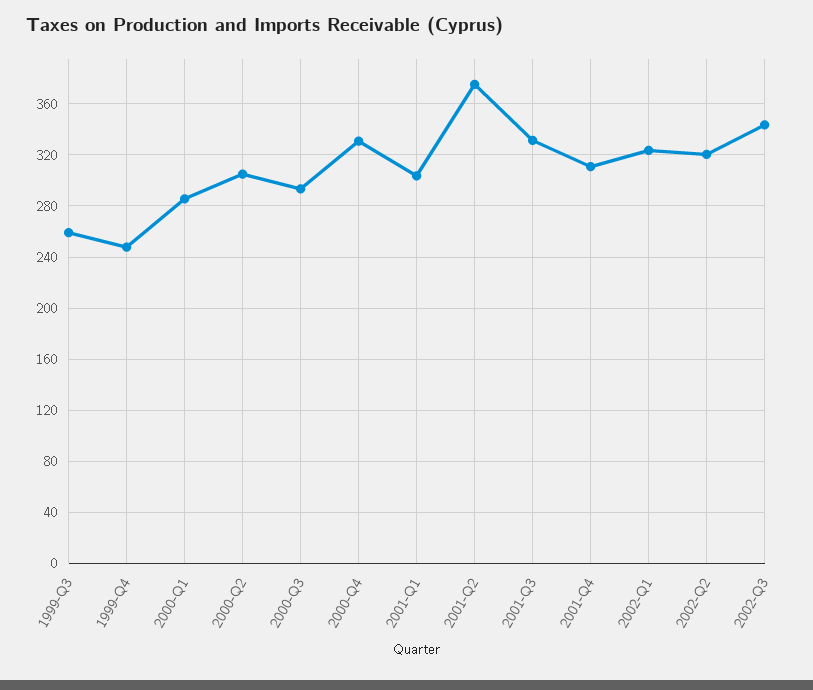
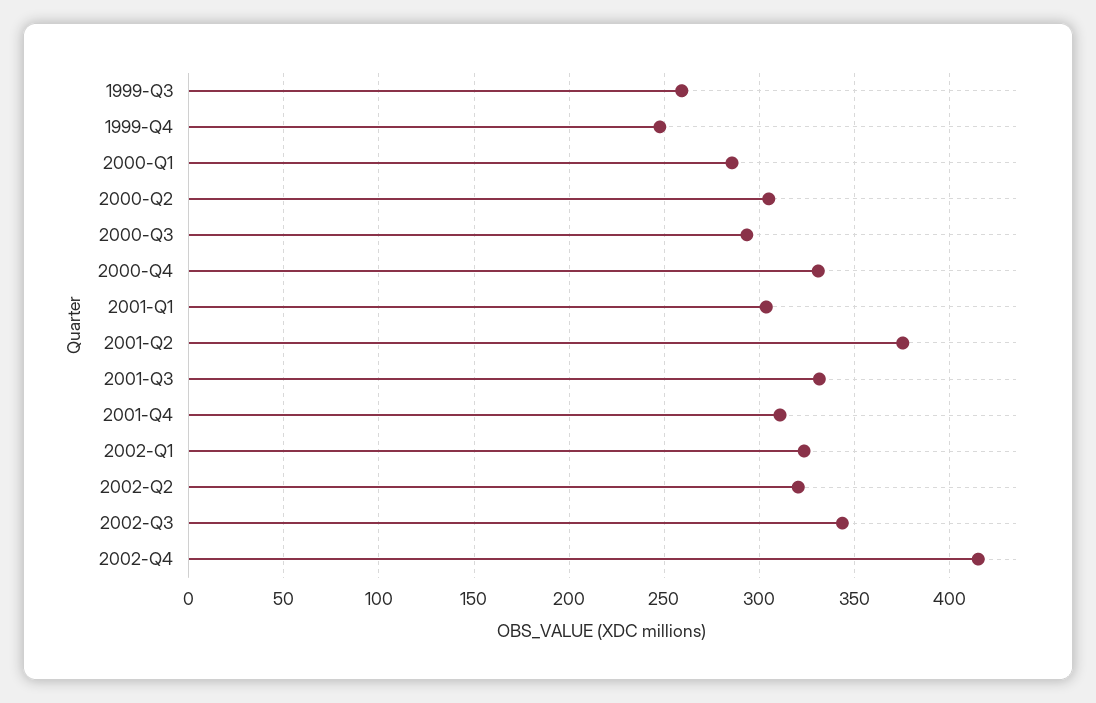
2002-Q4: none -> 415

